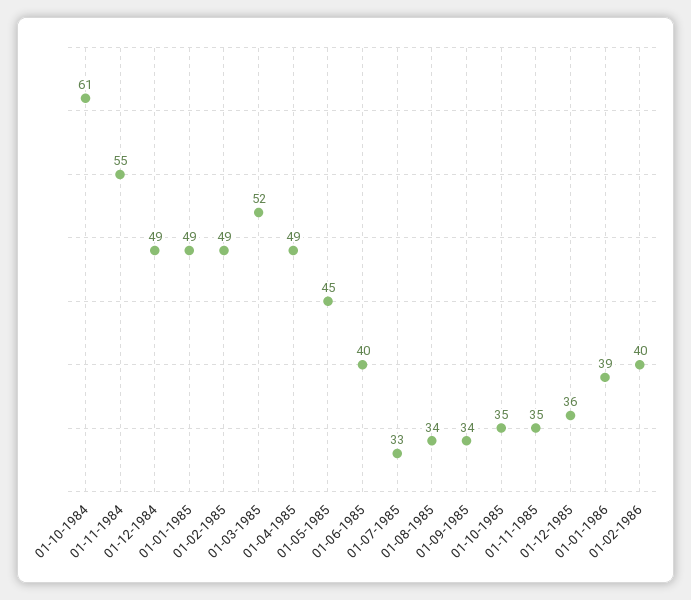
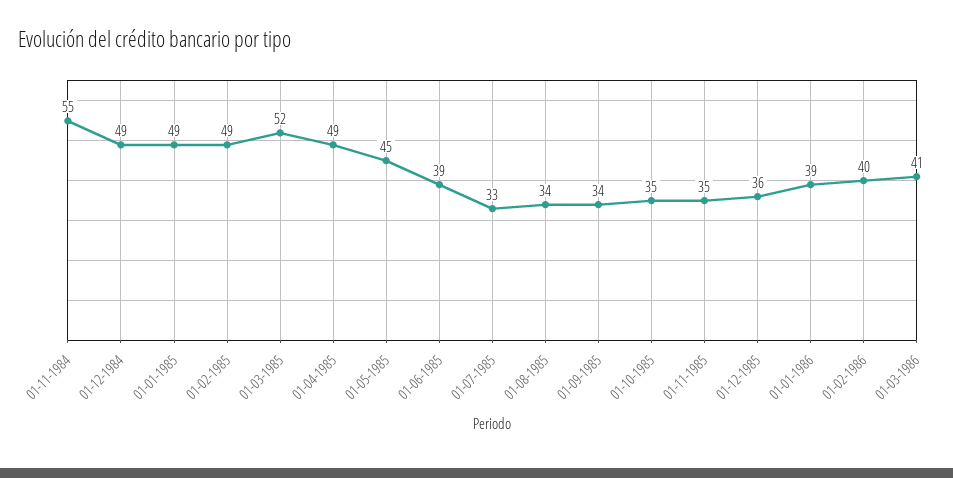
01-10-1984: 61 -> none
01-06-1985: 40 -> 39
01-03-1986: none -> 41

